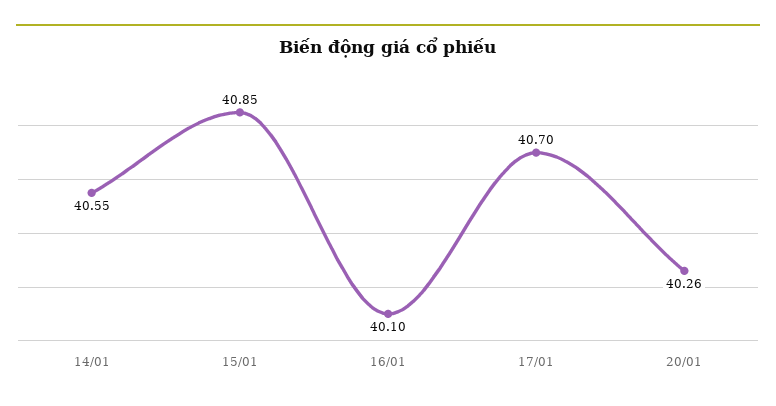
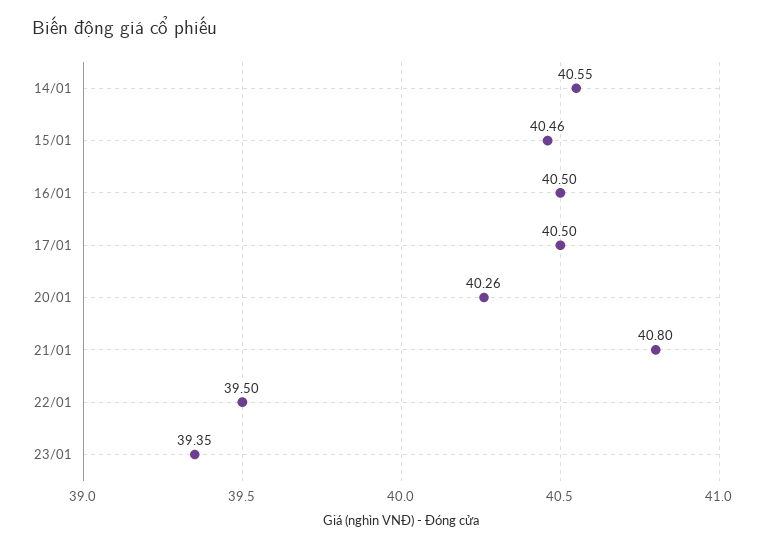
15/01: 40.85 -> 40.46
16/01: 40.1 -> 40.5
17/01: 40.7 -> 40.5
21/01: none -> 40.8
22/01: none -> 39.5
23/01: none -> 39.35

